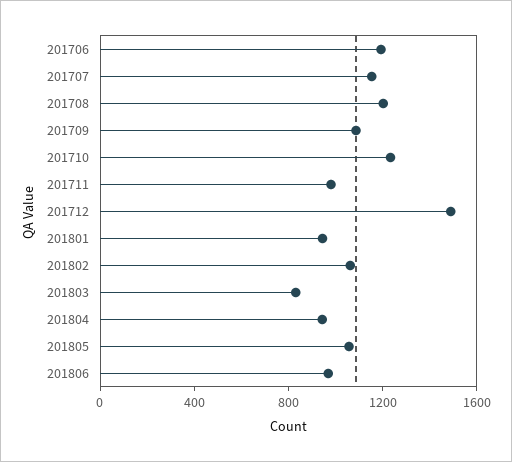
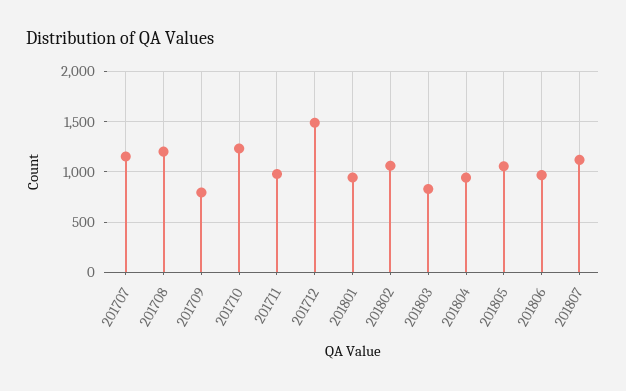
201706: 1200 -> none
201709: 1100 -> 800
201807: none -> 1100

